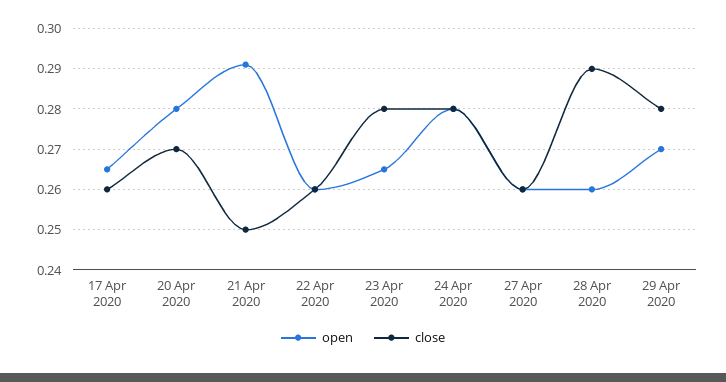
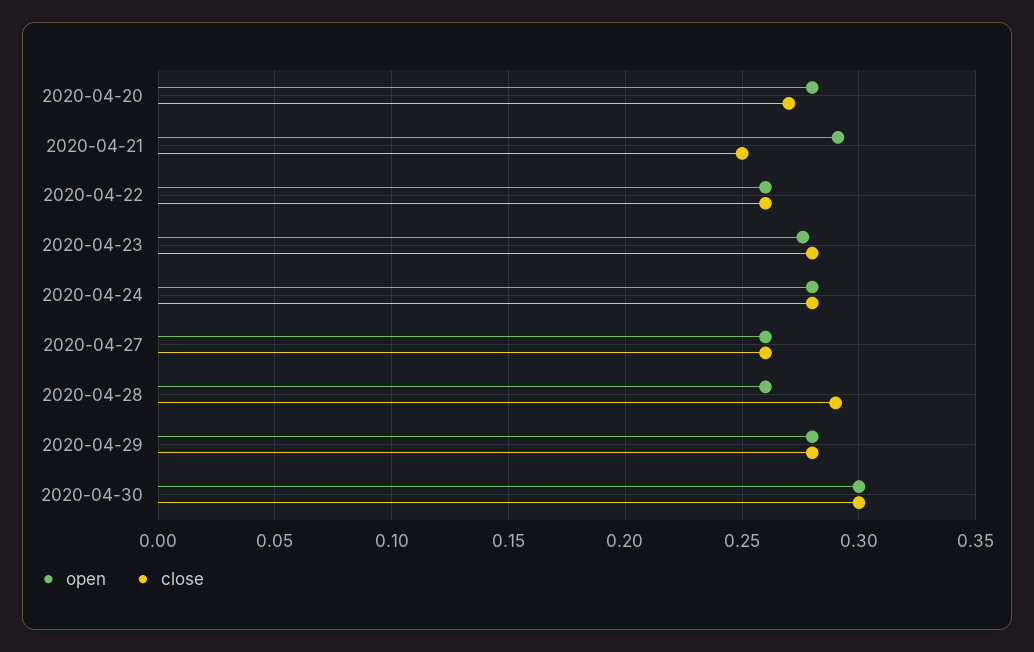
open, 17 Apr 2020: 0.265 -> none
close, 17 Apr 2020: 0.26 -> none
open, 23 Apr 2020: 0.265 -> 0.275
open, 29 Apr 2020: 0.27 -> 0.28
open, 2020-04-30: none -> 0.3
close, 2020-04-30: none -> 0.3

